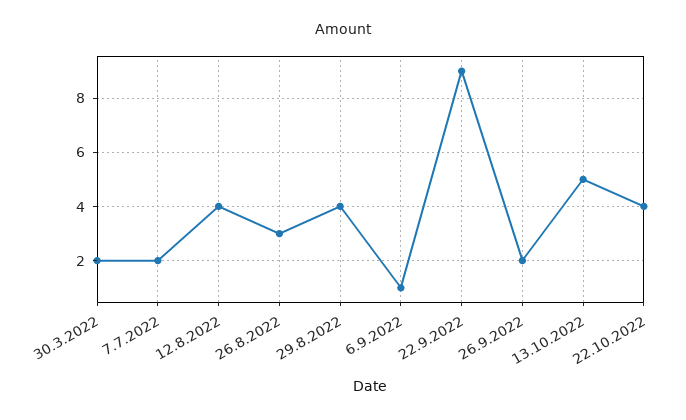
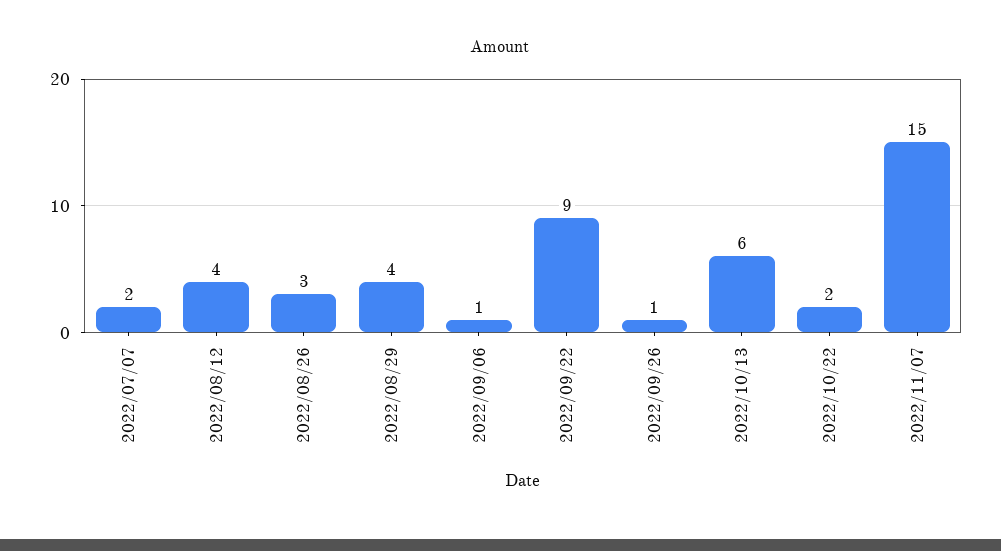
30.3.2022: 2 -> none
26.9.2022: 2 -> 1
13.10.2022: 5 -> 6
22.10.2022: 4 -> 2
2022/11/07: none -> 15

